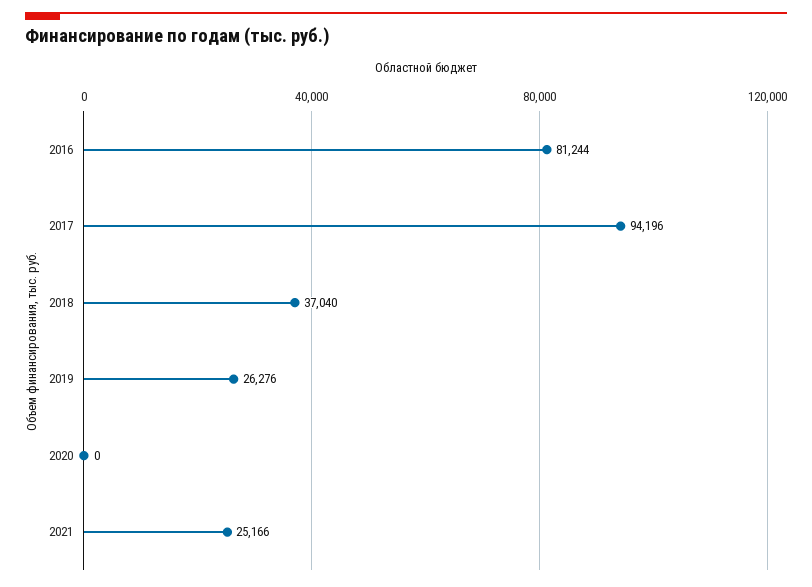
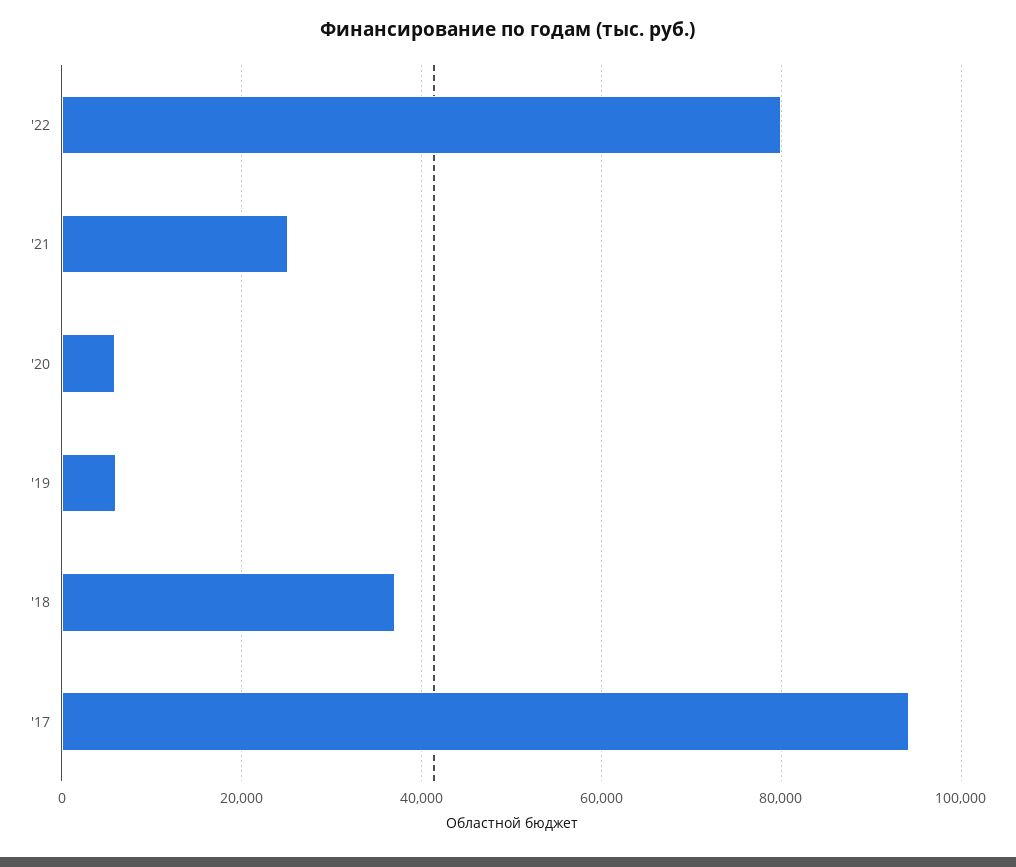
2016: 81244 -> none
2019: 26276 -> 6000
2020: 0 -> 6000
'22: none -> 80000

